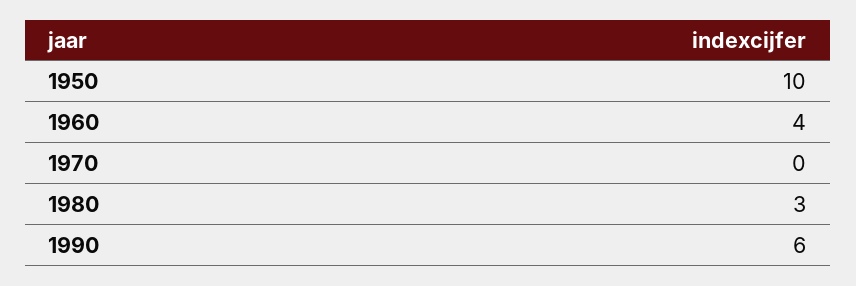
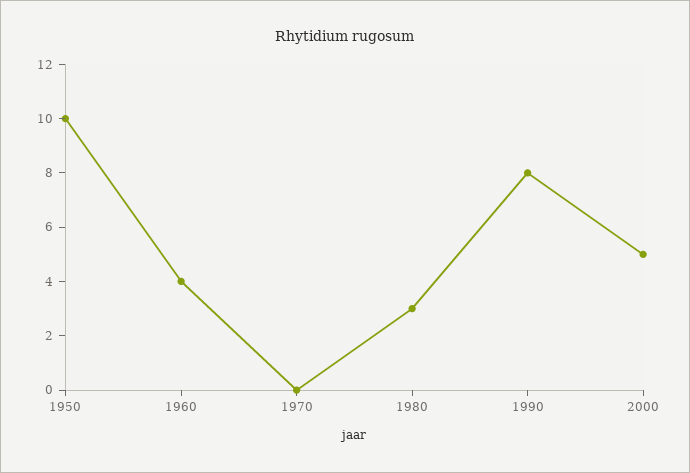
1990: 6 -> 8
2000: none -> 5

